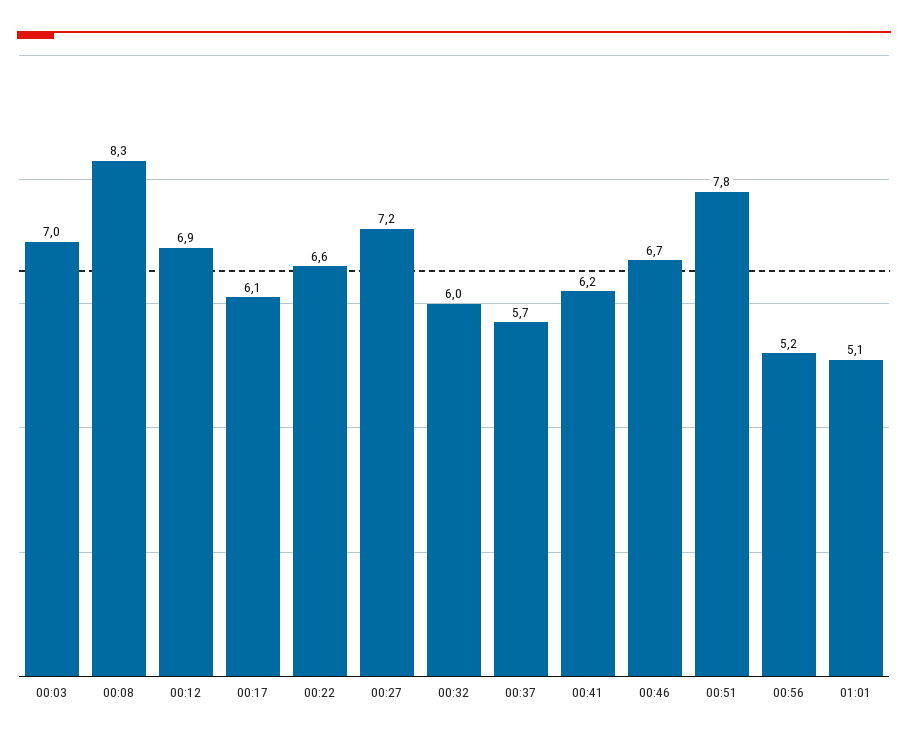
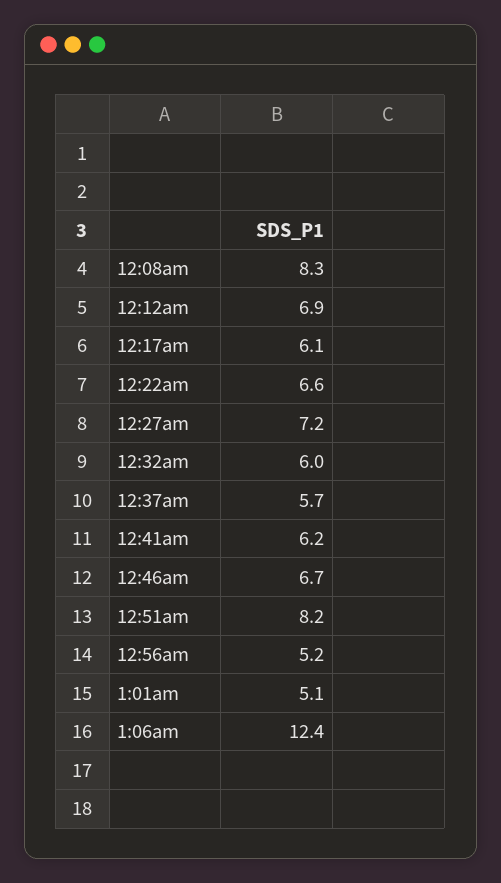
00:03: 7 -> none
00:51: 7.8 -> 8.2
1:06am: none -> 12.4

